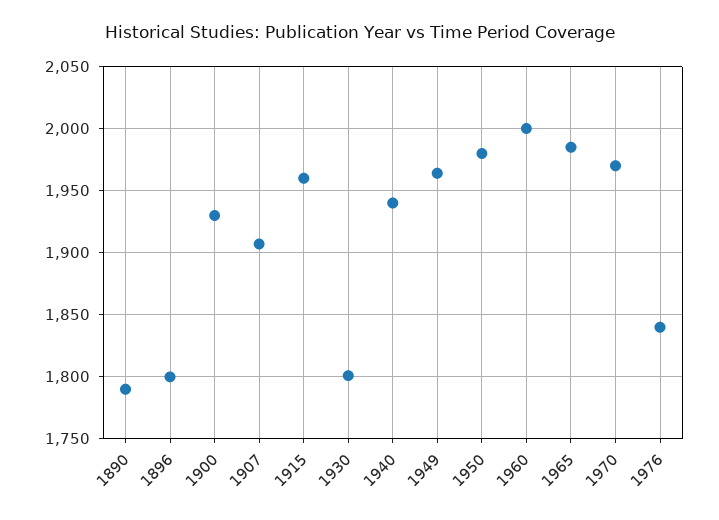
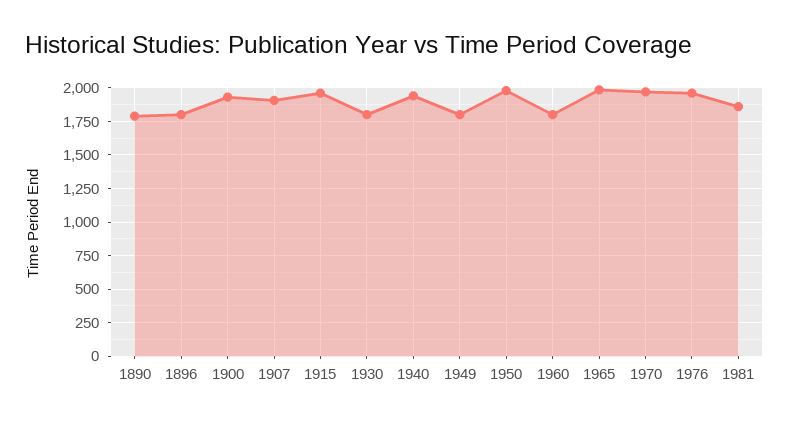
1949: 1965 -> 1800
1960: 2000 -> 1800
1976: 1840 -> 1950
1981: none -> 1850

